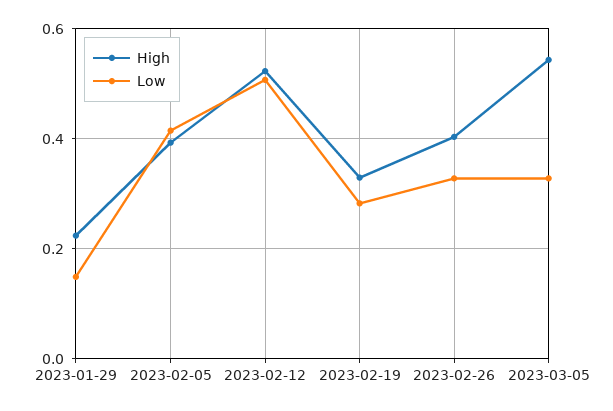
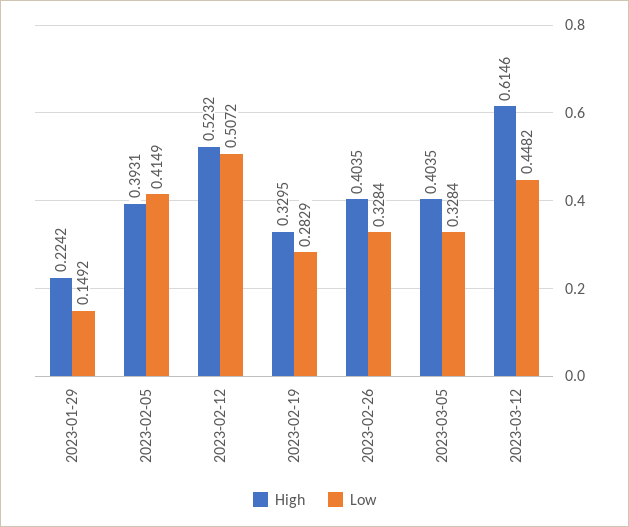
High, 2023-03-05: 0.54 -> 0.4035
High, 2023-03-12: none -> 0.6146
Low, 2023-03-12: none -> 0.4482

